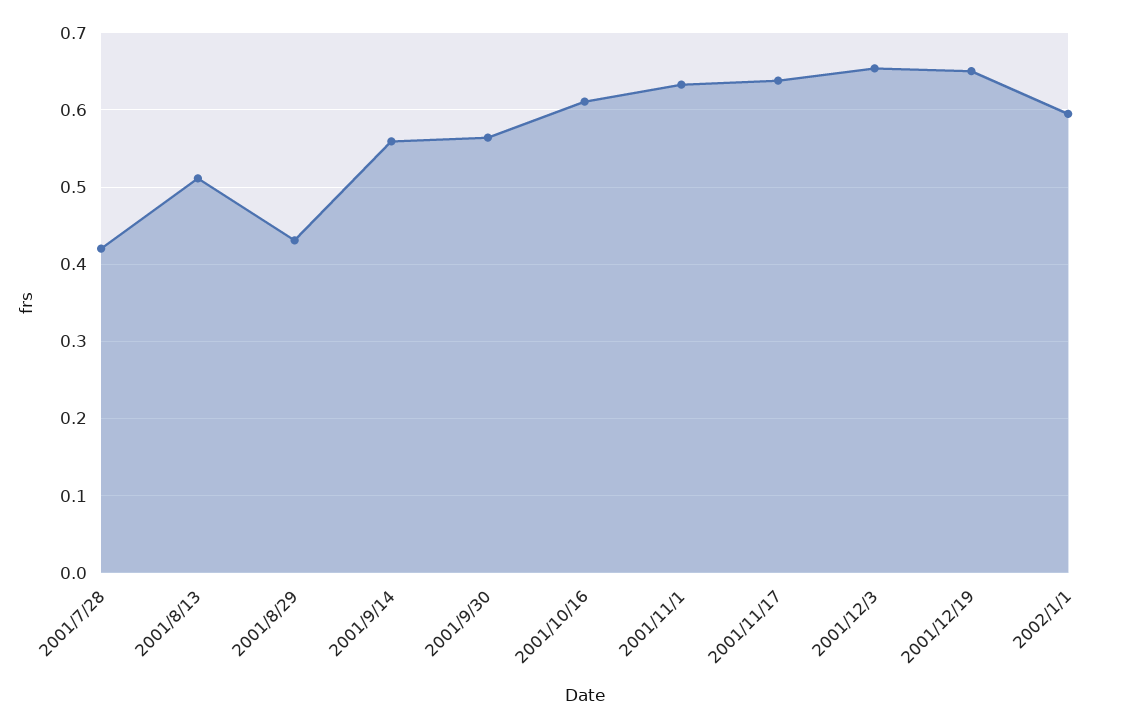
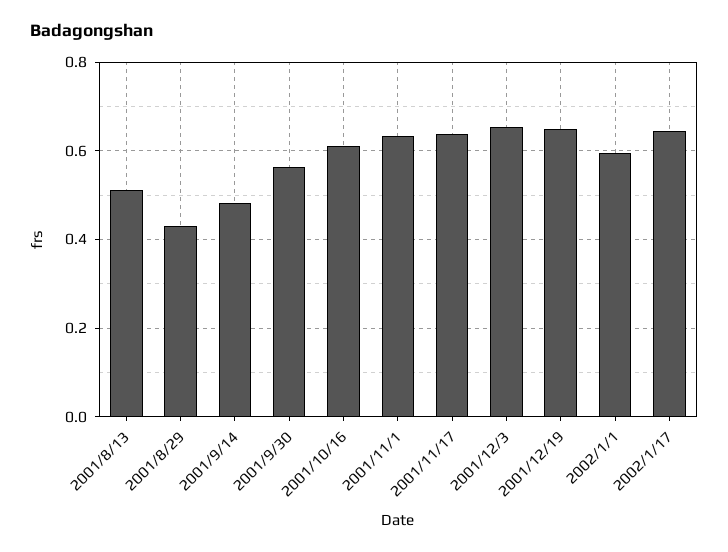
2001/7/28: 0.42 -> none
2001/9/14: 0.56 -> 0.48
2002/1/17: none -> 0.64

